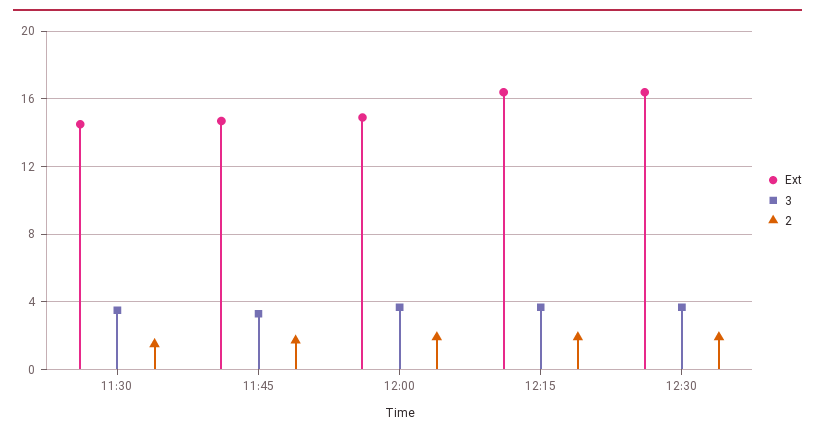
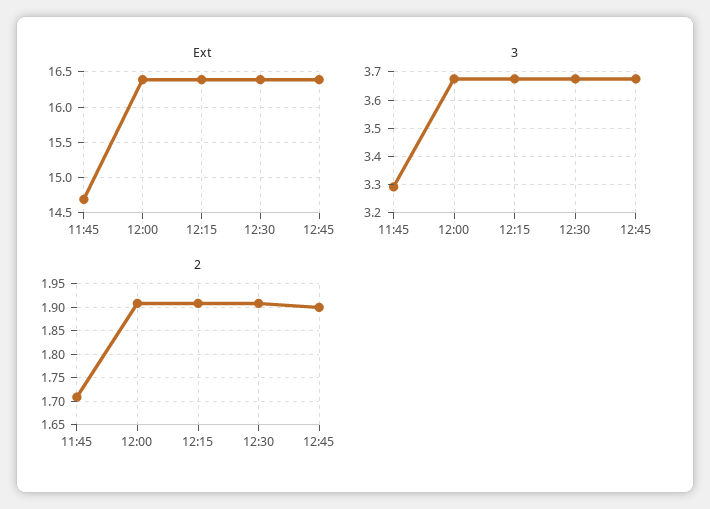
Ext, 11:30: 14.5 -> none
3, 11:30: 3.5 -> none
2, 11:30: 1.5 -> none
Ext, 12:00: 15 -> 16.4
Ext, 12:45: none -> 16.4
3, 12:45: none -> 3.675
2, 12:45: none -> 1.9

